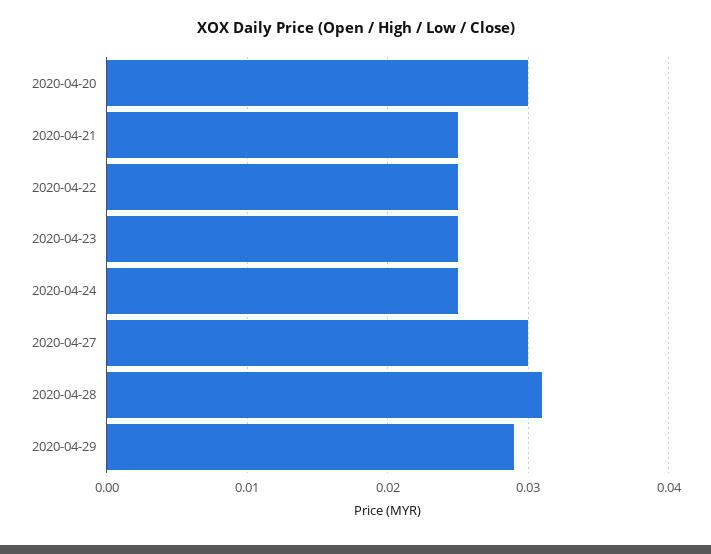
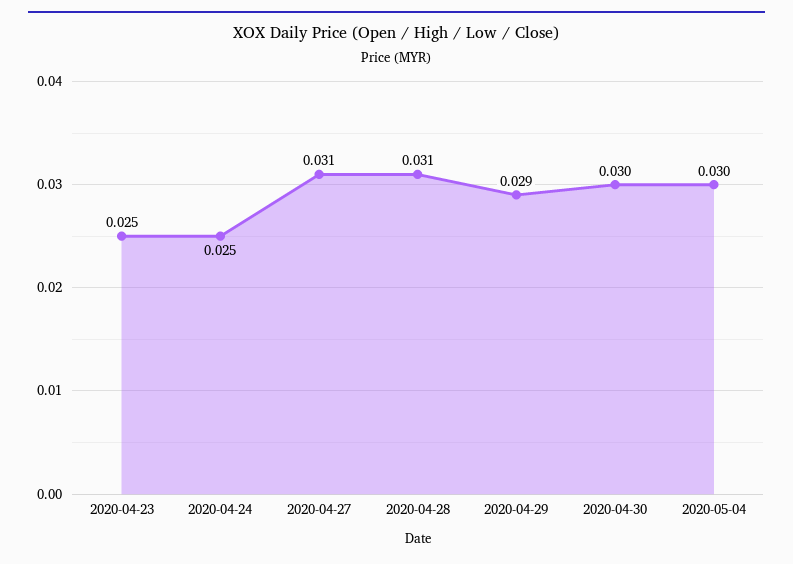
2020-04-20: 0.03 -> none
2020-04-21: 0.025 -> none
2020-04-22: 0.025 -> none
2020-04-27: 0.03 -> 0.031
2020-04-30: none -> 0.03
2020-05-04: none -> 0.03

